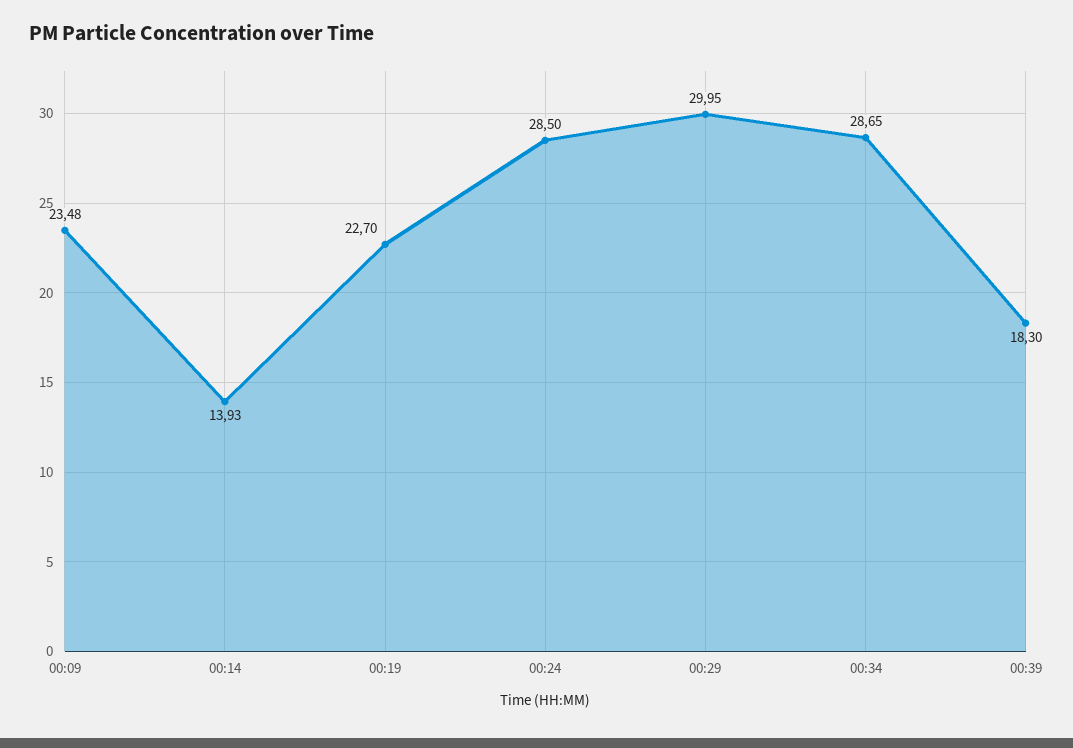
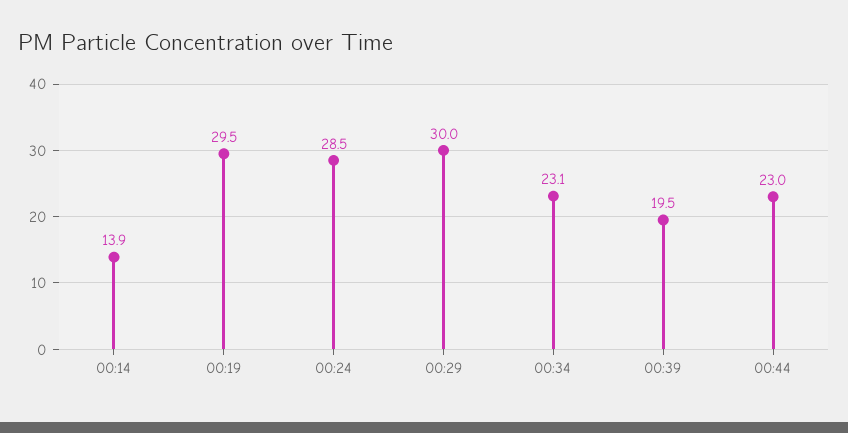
00:09: 23.48 -> none
00:19: 22.7 -> 29.5
00:34: 28.65 -> 23.1
00:39: 18.3 -> 19.5
00:44: none -> 23

